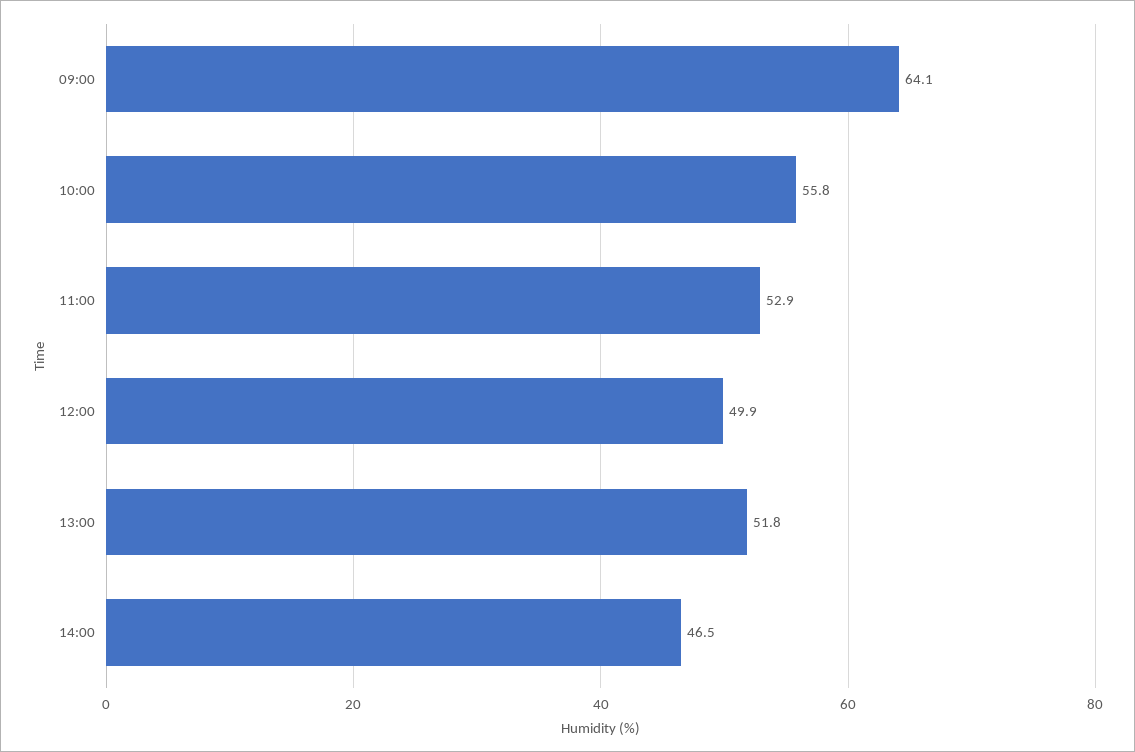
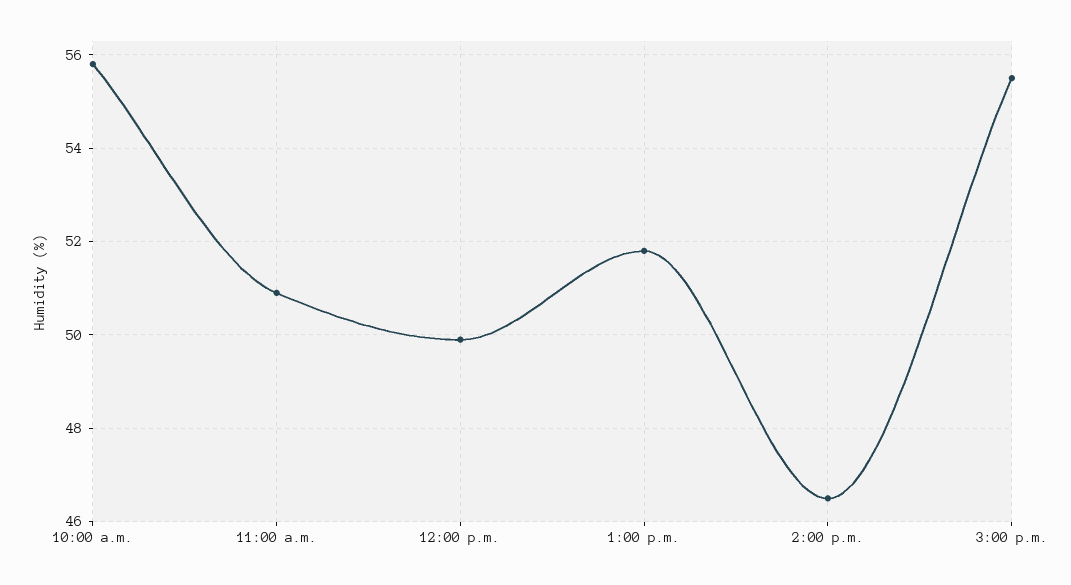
09:00: 64.1 -> none
11:00: 52.9 -> 51
3:00 p.m.: none -> 55.5

